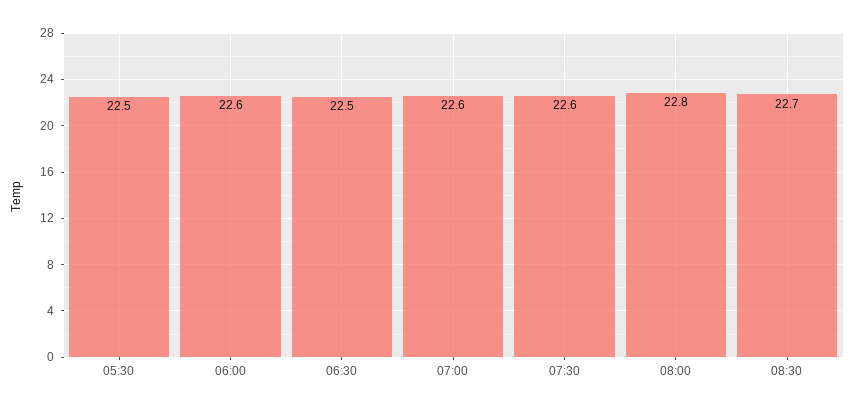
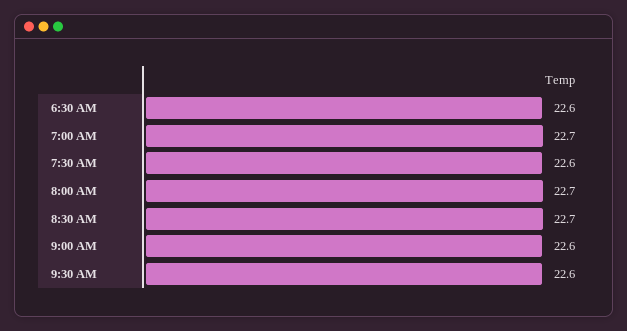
05:30: 22.5 -> none
06:00: 22.6 -> none
06:30: 22.5 -> 22.6
07:00: 22.6 -> 22.7
08:00: 22.8 -> 22.7
9:00 AM: none -> 22.6
9:30 AM: none -> 22.6

